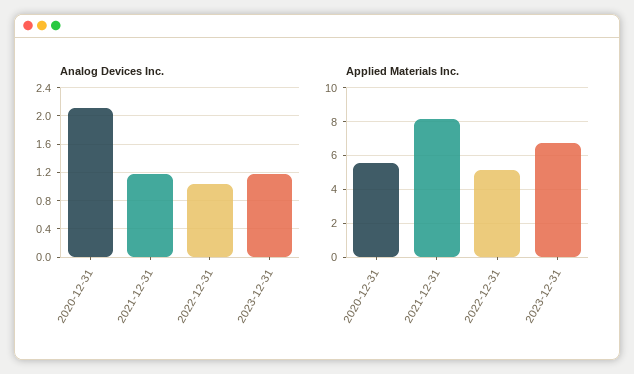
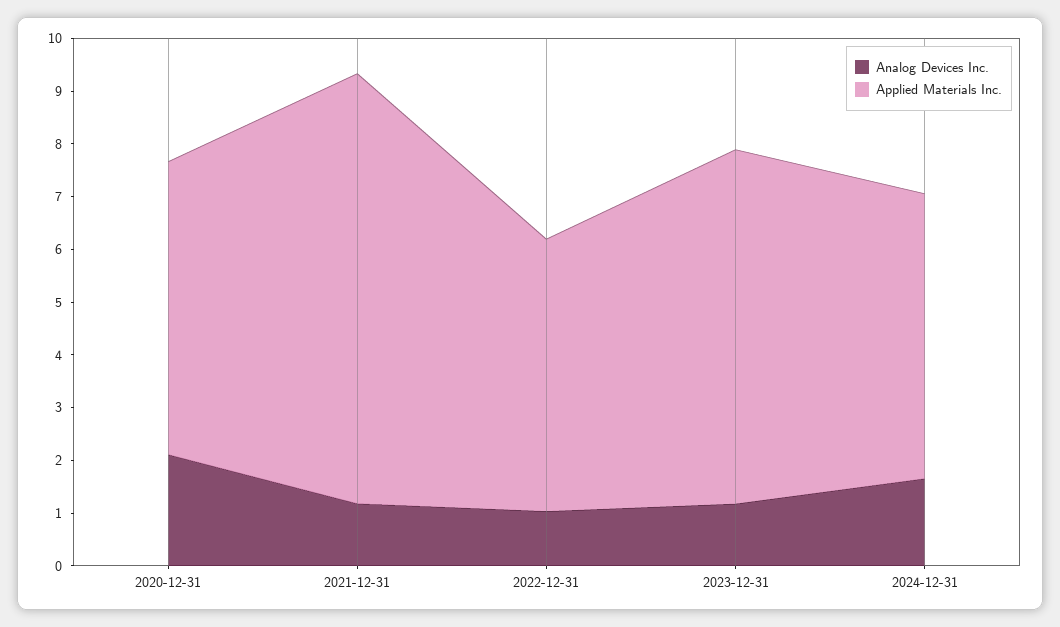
Analog Devices Inc., 2024-12-31: none -> 1.6
Applied Materials Inc., 2024-12-31: none -> 5.4

